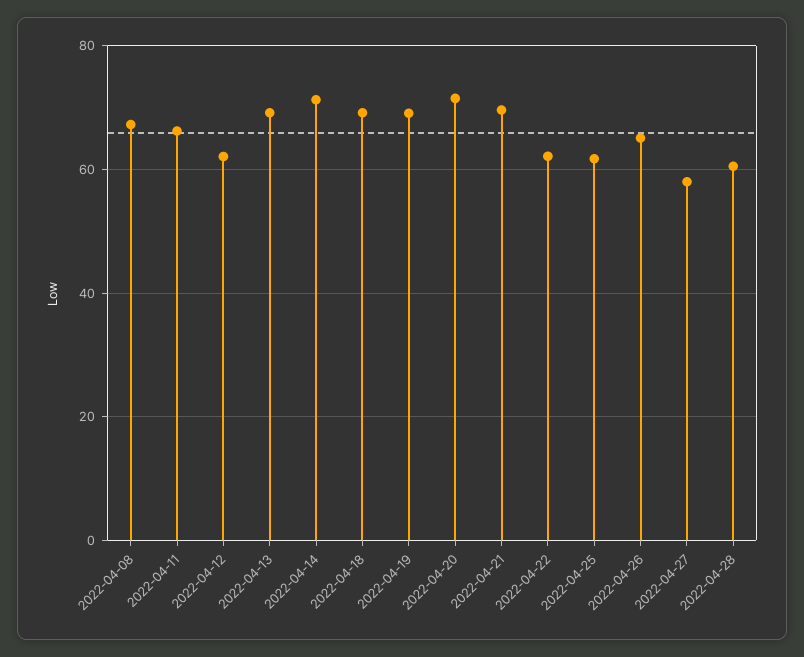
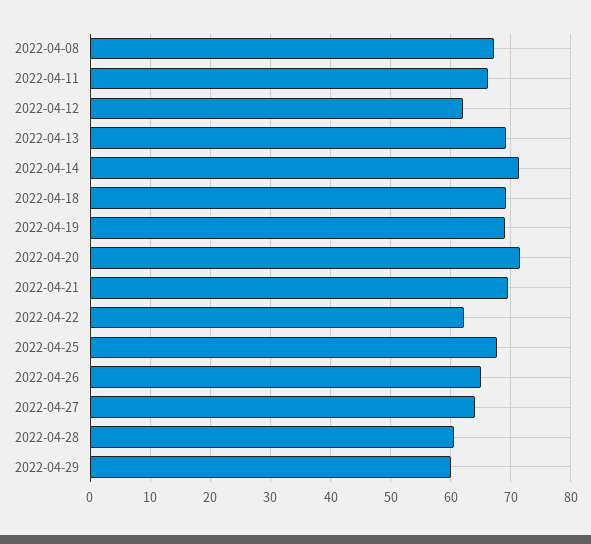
2022-04-25: 62 -> 68
2022-04-27: 58 -> 64
2022-04-29: none -> 60

